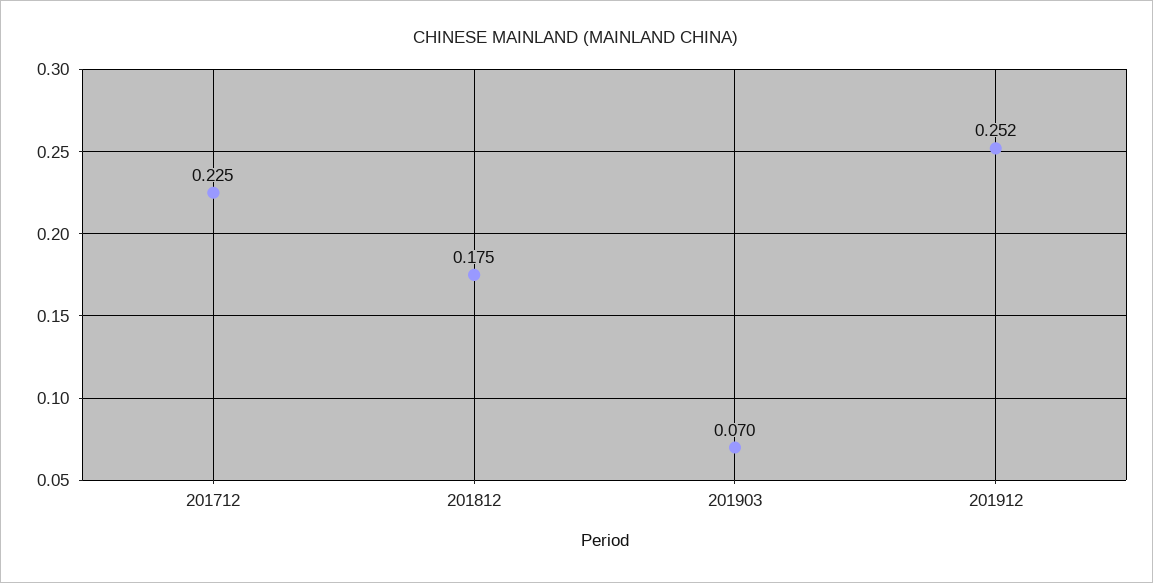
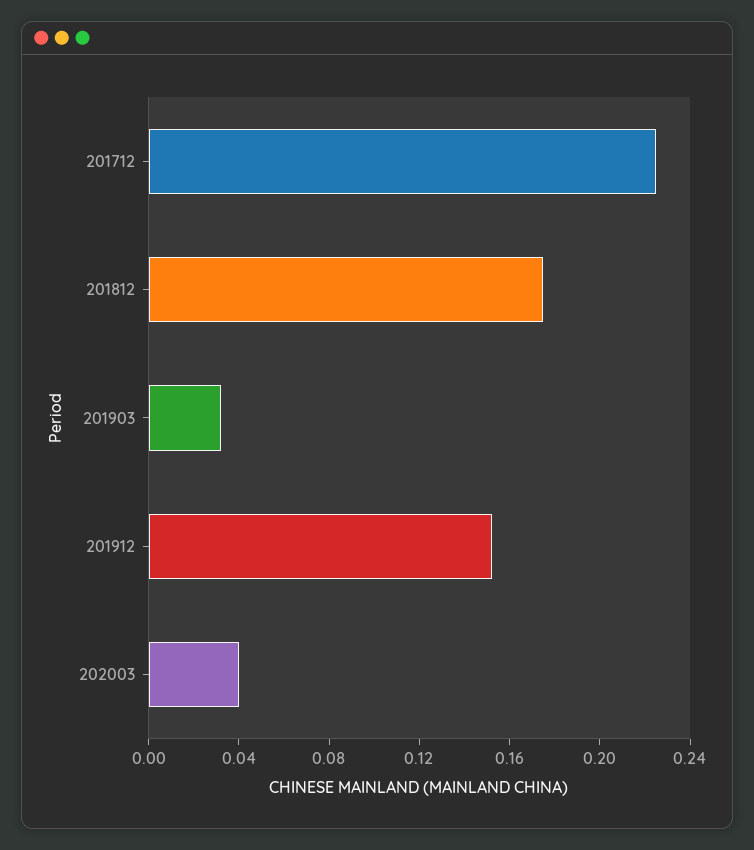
201903: 0.07 -> 0.03
201912: 0.252 -> 0.15
202003: none -> 0.04

